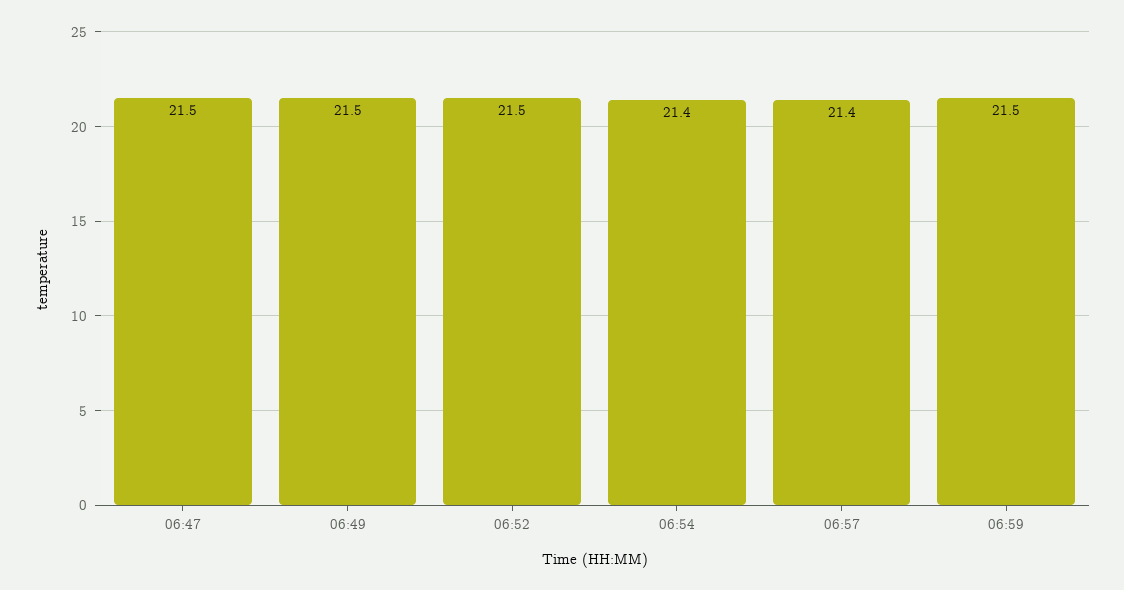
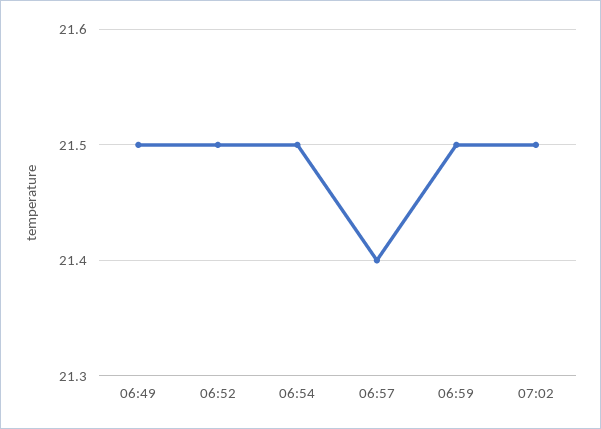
06:47: 21.5 -> none
06:54: 21.4 -> 21.5
07:02: none -> 21.5

